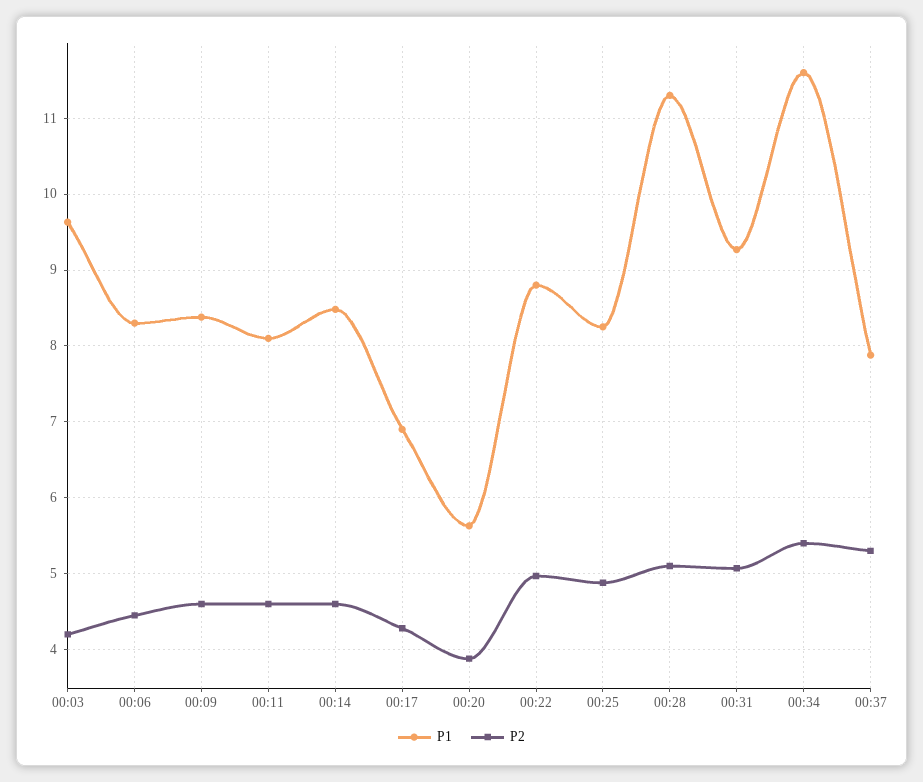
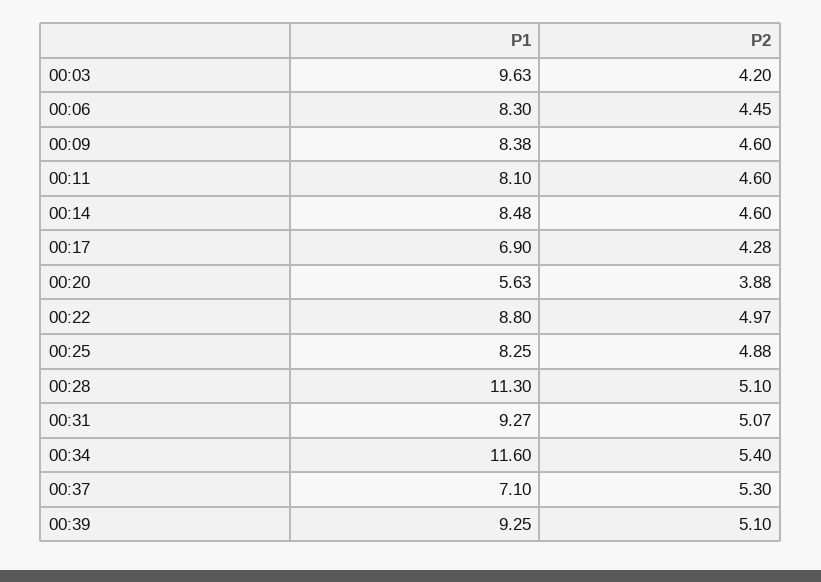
P1, 00:37: 7.9 -> 7.1
P1, 00:39: none -> 9.25
P2, 00:39: none -> 5.1

